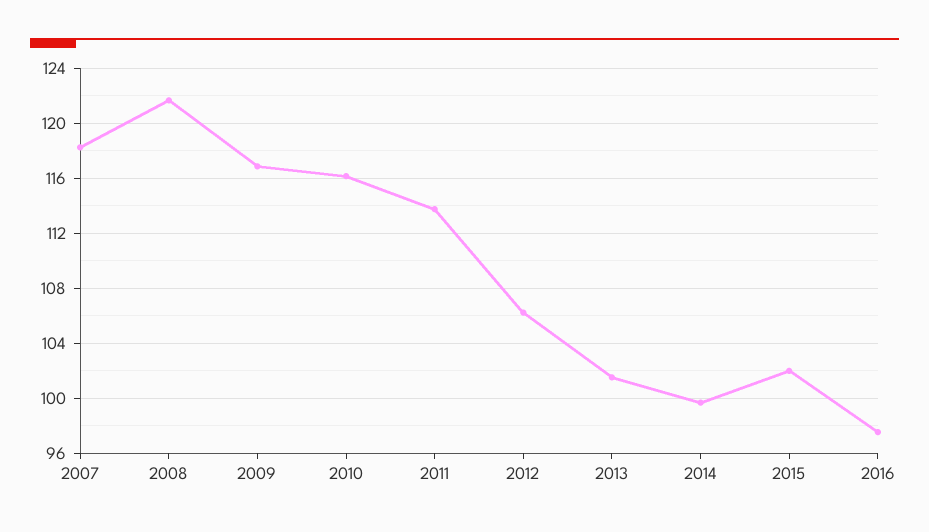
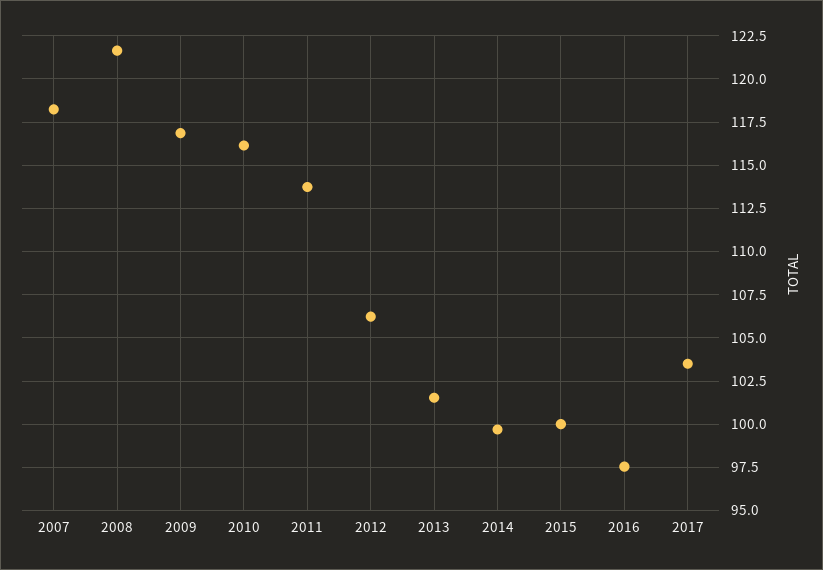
2015: 102 -> 100
2017: none -> 103.5

